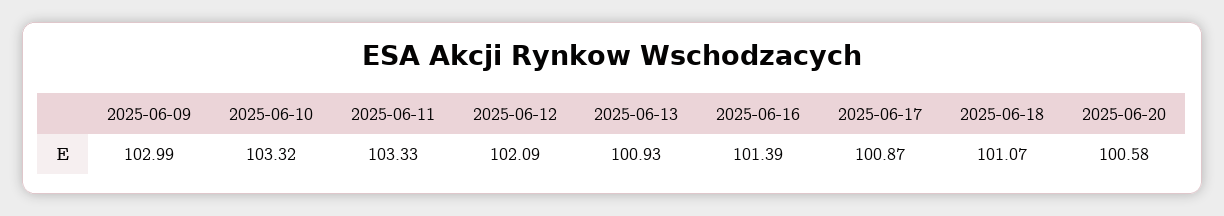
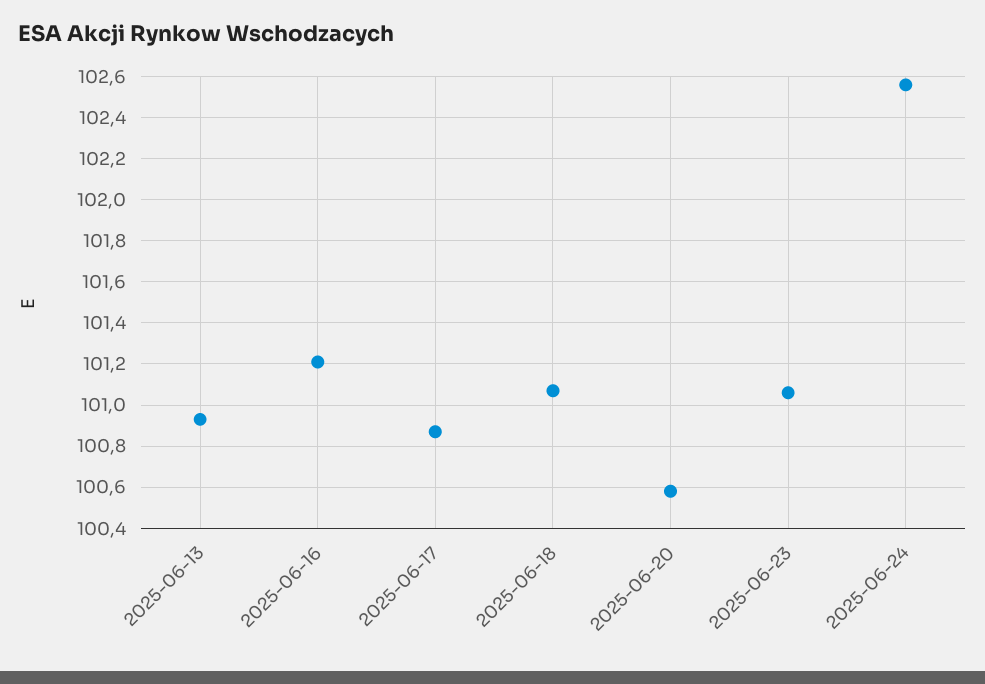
2025-06-09: 102.99 -> none
2025-06-10: 103.32 -> none
2025-06-11: 103.33 -> none
2025-06-12: 102.09 -> none
2025-06-16: 101.39 -> 101.2
2025-06-23: none -> 101.05
2025-06-24: none -> 102.55

